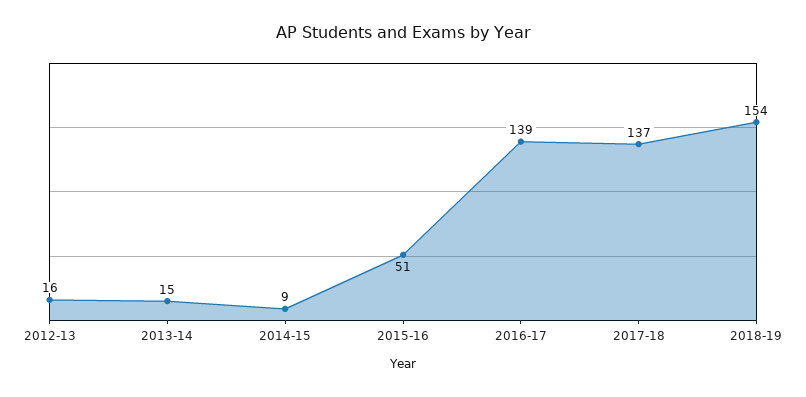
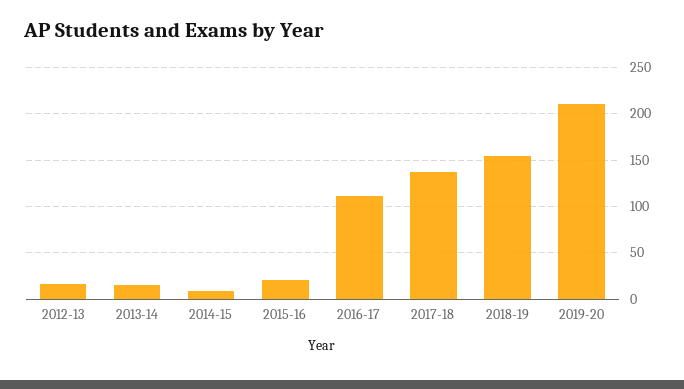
2015-16: 51 -> 20
2016-17: 139 -> 110
2019-20: none -> 210

